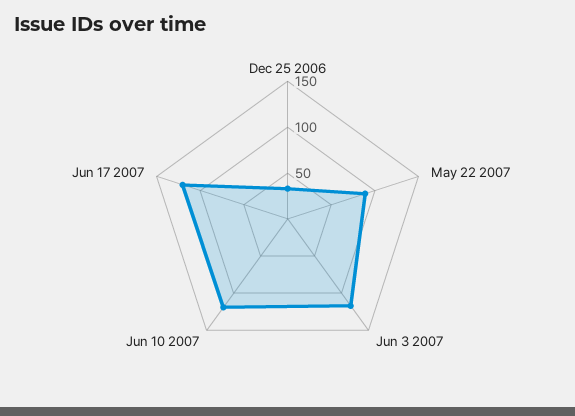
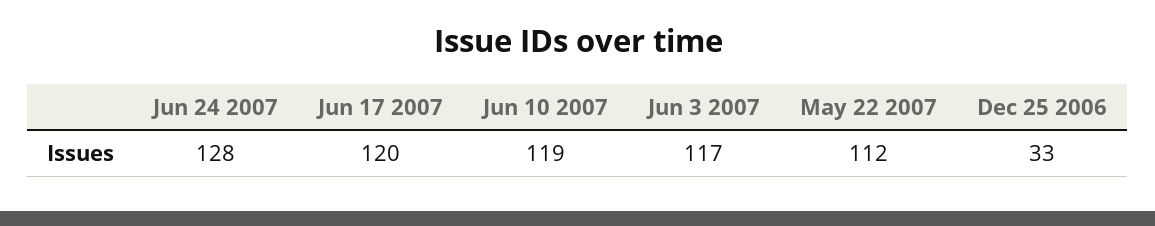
May 22 2007: 90 -> 112
Jun 24 2007: none -> 128

